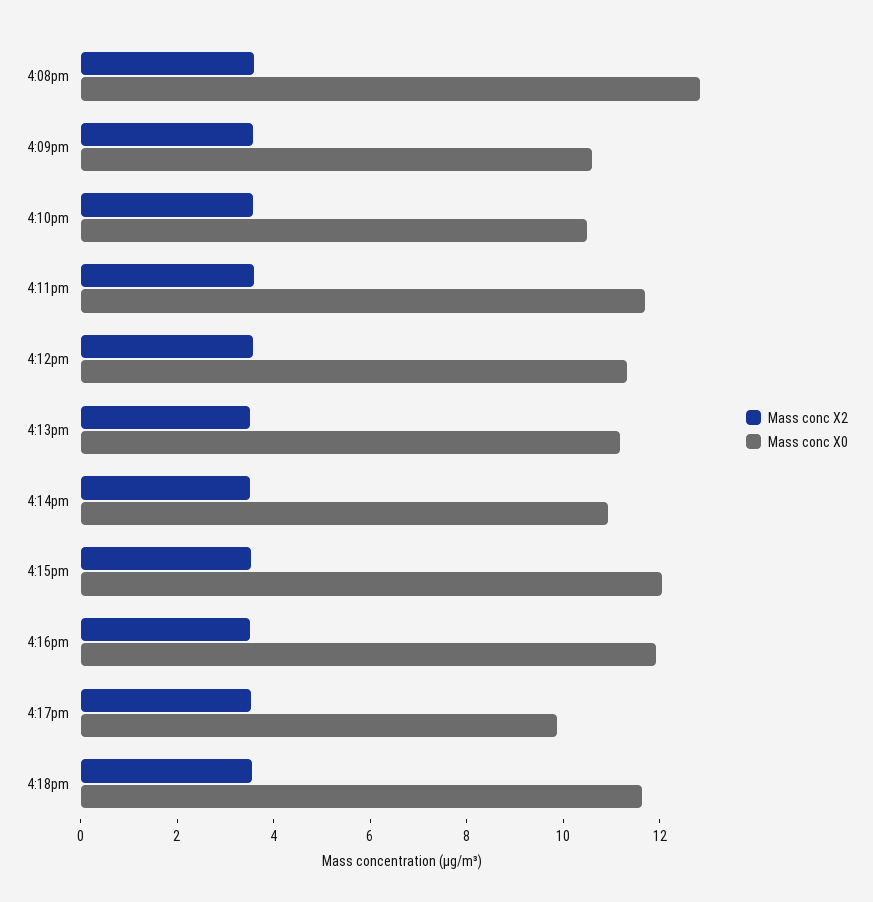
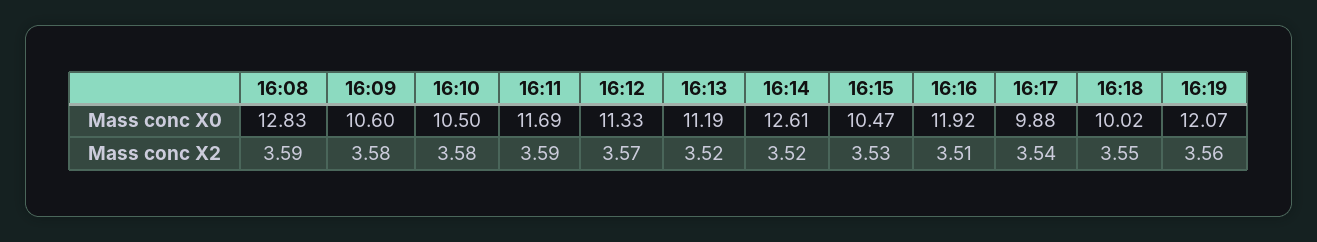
Mass conc X0, 4:14pm: 11 -> 12.61
Mass conc X0, 4:15pm: 12 -> 10.47
Mass conc X0, 4:18pm: 11.5 -> 10.02
Mass conc X0, 16:19: none -> 12.07
Mass conc X2, 16:19: none -> 3.56

